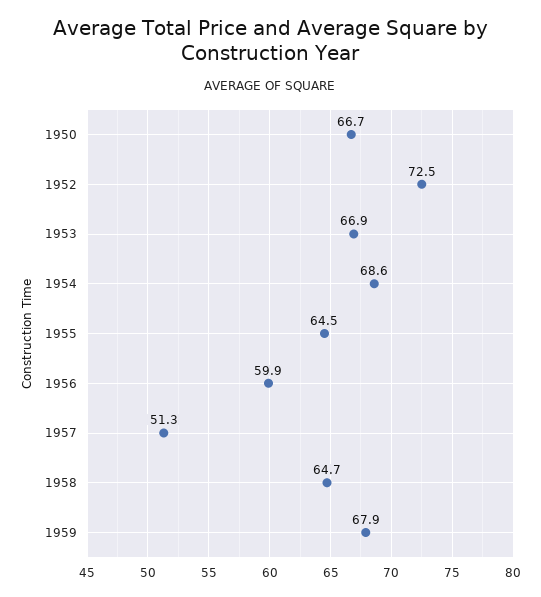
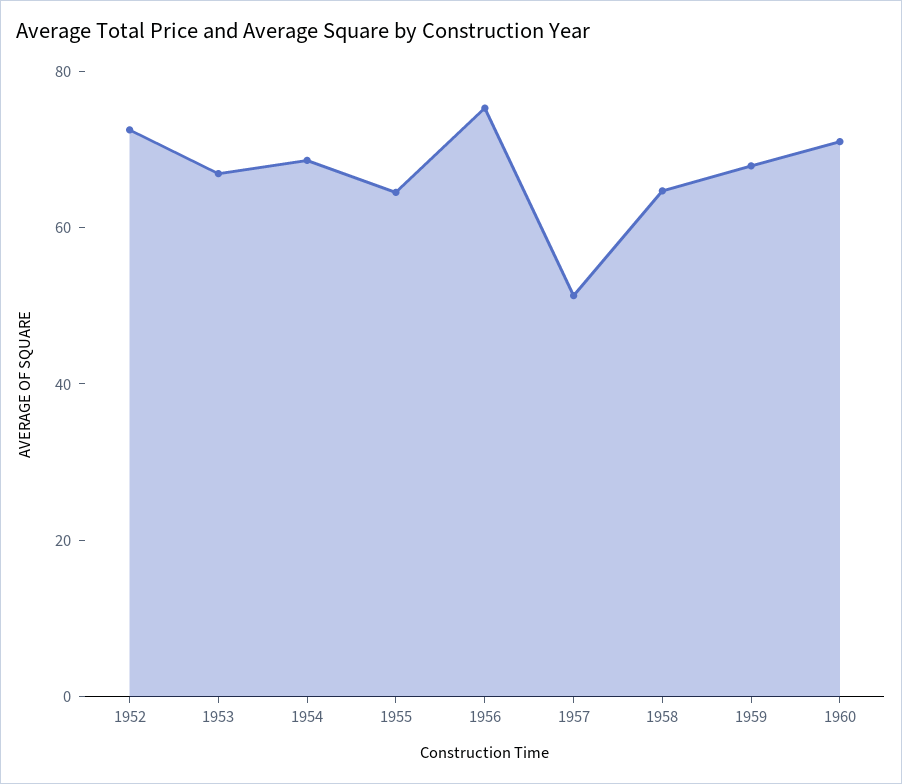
1950: 66.7 -> none
1956: 59.9 -> 75
1960: none -> 70

